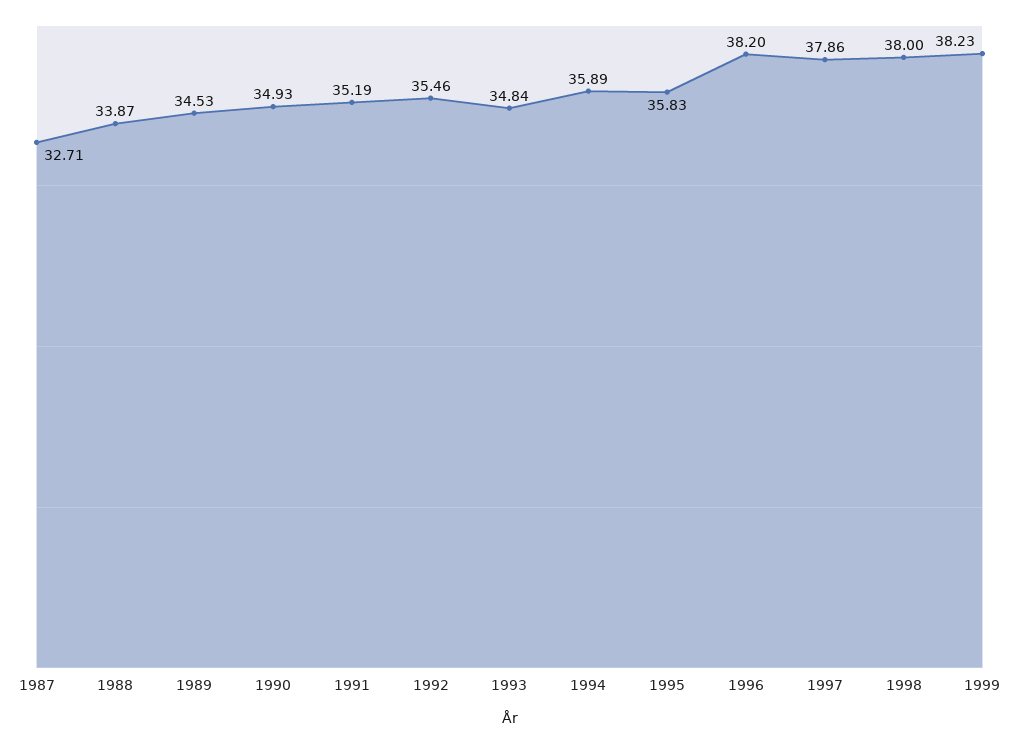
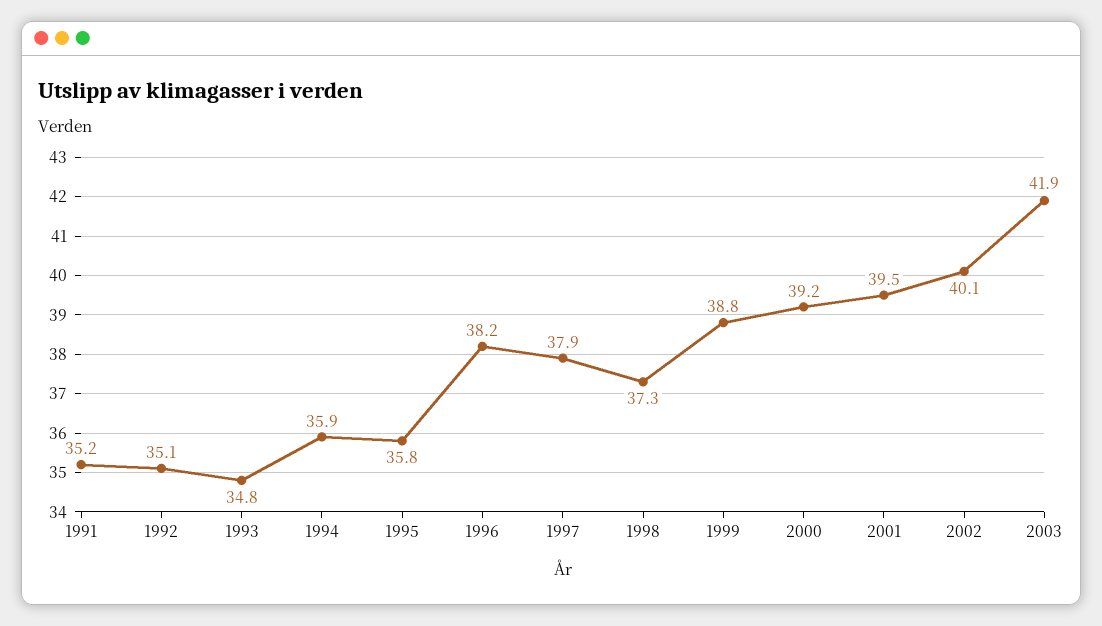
1987: 32.71 -> none
1988: 33.87 -> none
1989: 34.53 -> none
1990: 34.93 -> none
1992: 35.46 -> 35.1
1998: 38 -> 37.3
1999: 38.23 -> 38.8
2000: none -> 39.2
2001: none -> 39.5
2002: none -> 40.1
2003: none -> 41.9

